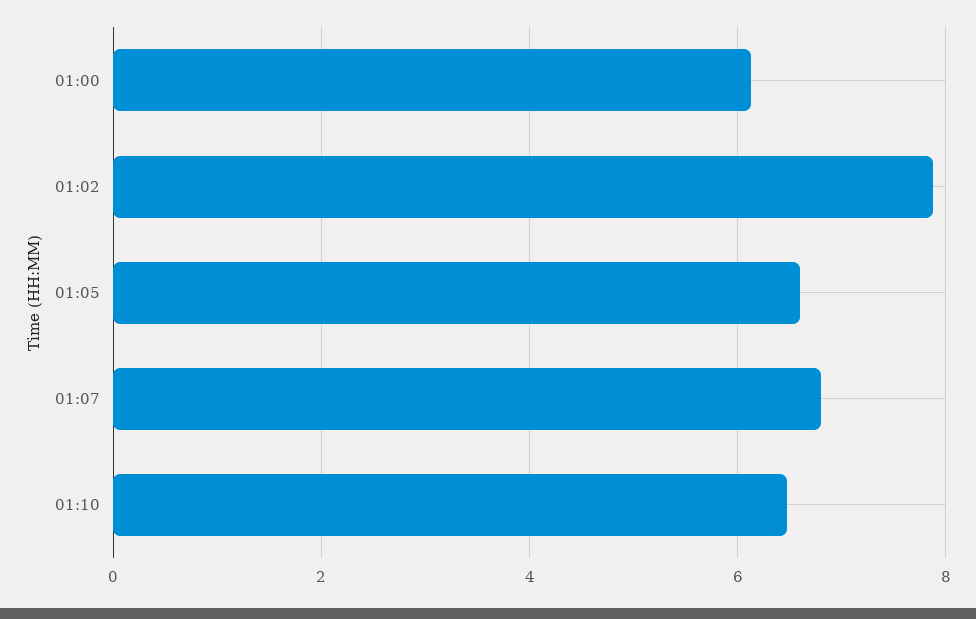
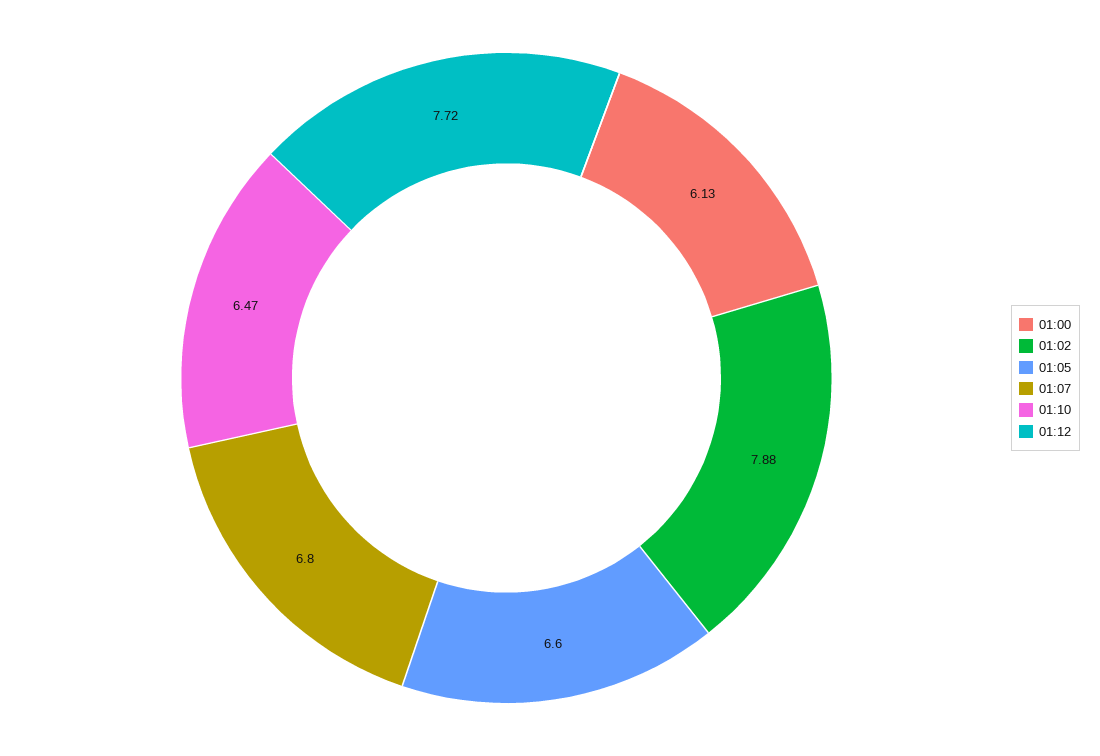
01:12: none -> 7.72

